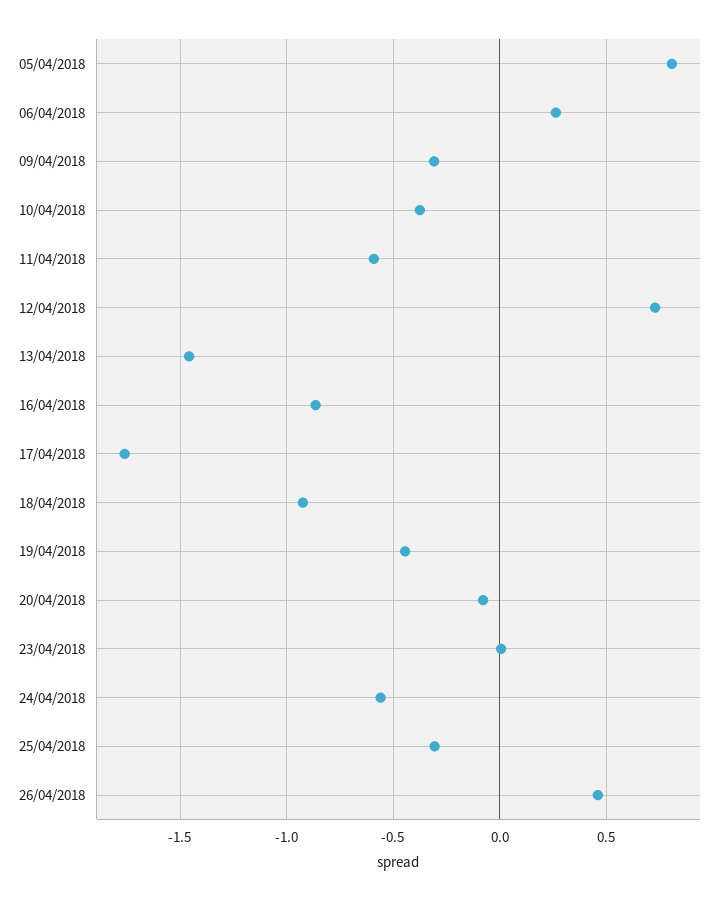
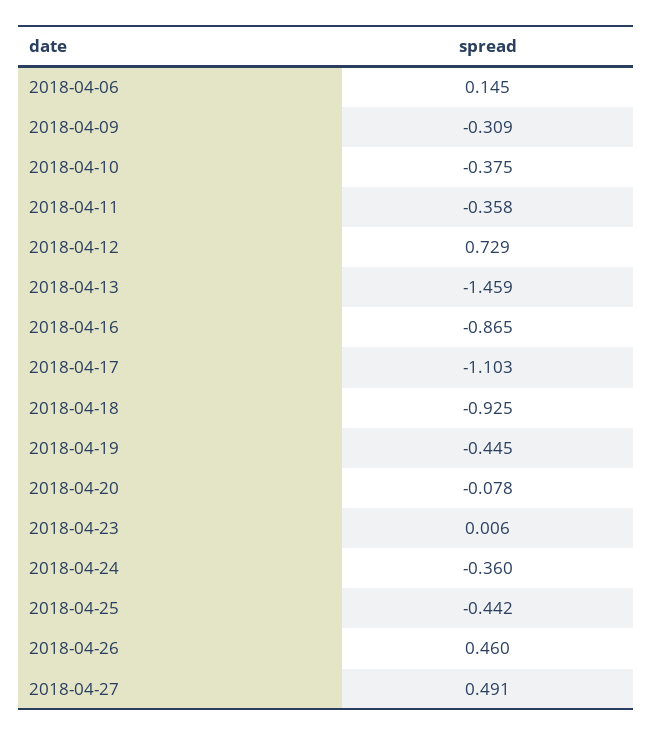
05/04/2018: 0.8 -> none
06/04/2018: 0.25 -> 0.145
11/04/2018: -0.6 -> -0.358
17/04/2018: -1.75 -> -1.103
24/04/2018: -0.55 -> -0.36
25/04/2018: -0.3 -> -0.442
2018-04-27: none -> 0.491

